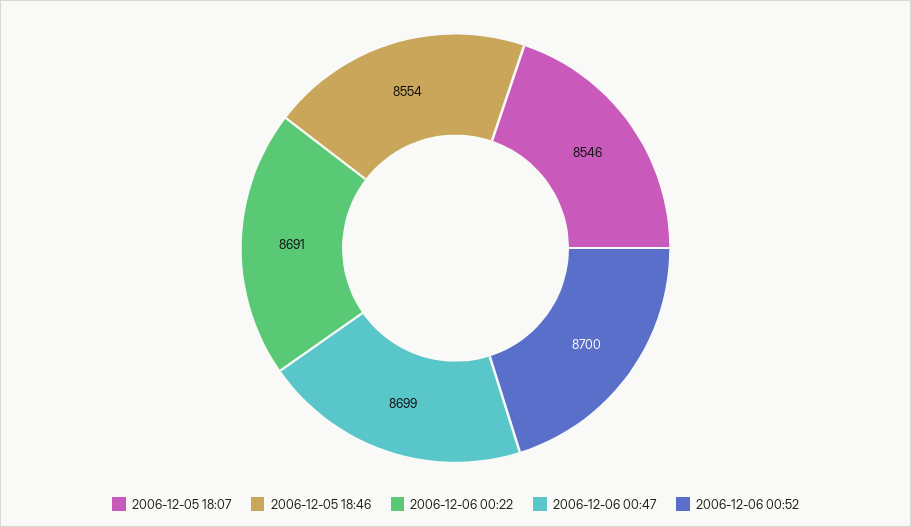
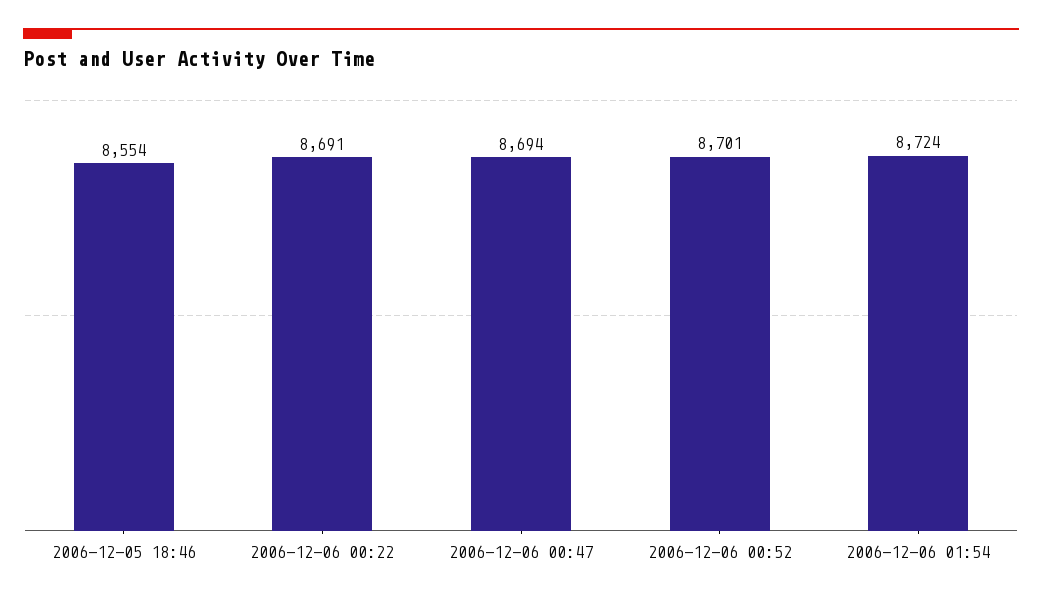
2006-12-05 18:07: 8546 -> none
2006-12-06 00:47: 8699 -> 8694
2006-12-06 00:52: 8700 -> 8701
2006-12-06 01:54: none -> 8724

